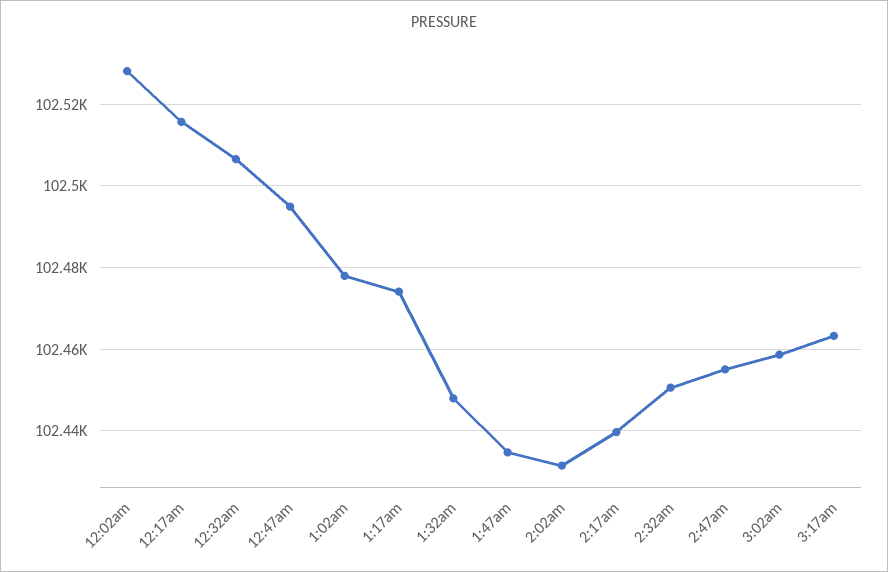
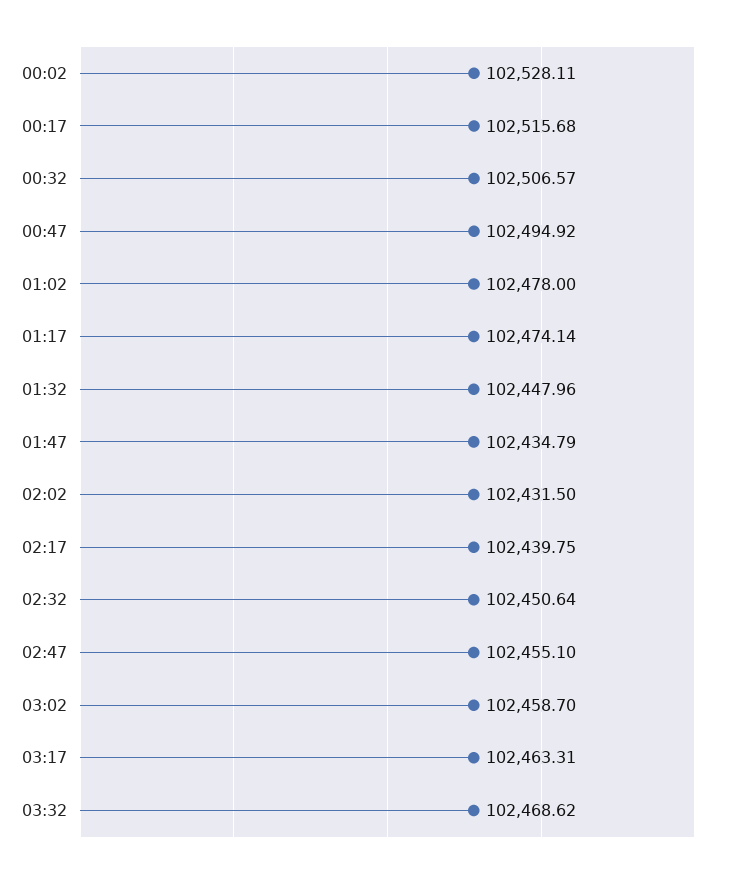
03:32: none -> 102468.62

